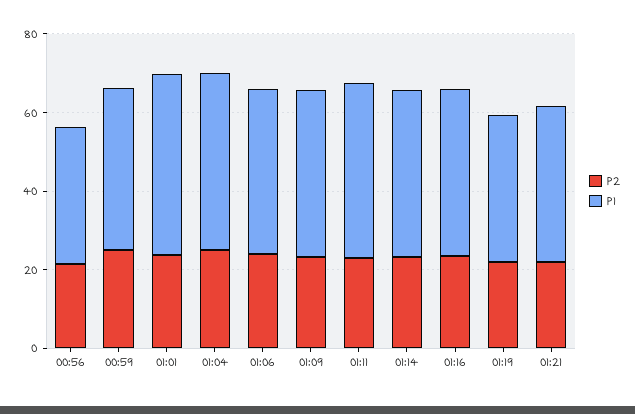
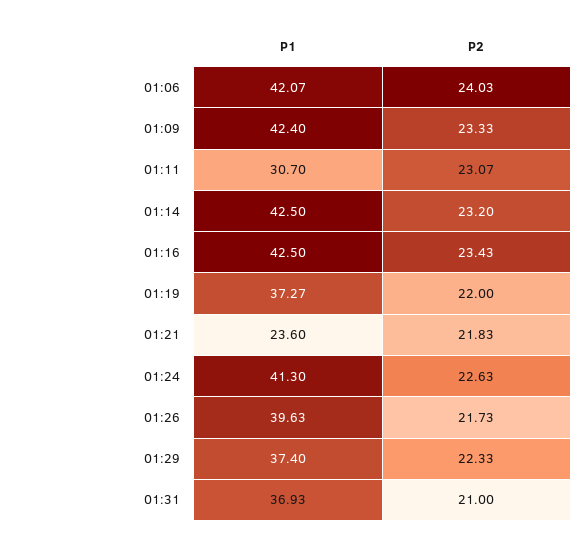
P2, 00:56: 20 -> none
P1, 00:56: 35 -> none
P2, 00:59: 25 -> none
P1, 00:59: 40 -> none
P2, 01:01: 25 -> none
P1, 01:01: 45 -> none
P2, 01:04: 25 -> none
P1, 01:04: 45 -> none
P1, 01:11: 45 -> 30.7
P1, 01:21: 40 -> 23.6
P1, 01:24: none -> 41.3
P2, 01:24: none -> 22.63
P1, 01:26: none -> 39.63
P2, 01:26: none -> 21.73
P1, 01:29: none -> 37.4
P2, 01:29: none -> 22.33
P1, 01:31: none -> 36.93
P2, 01:31: none -> 21

